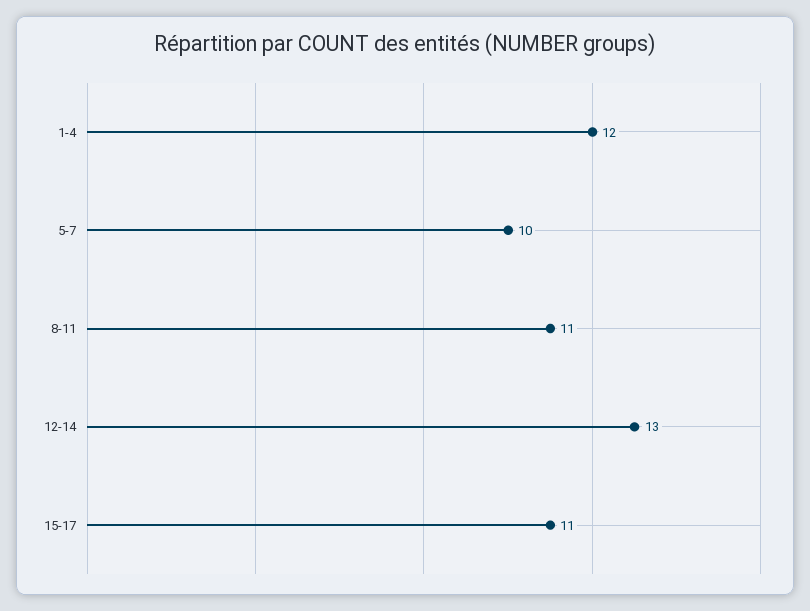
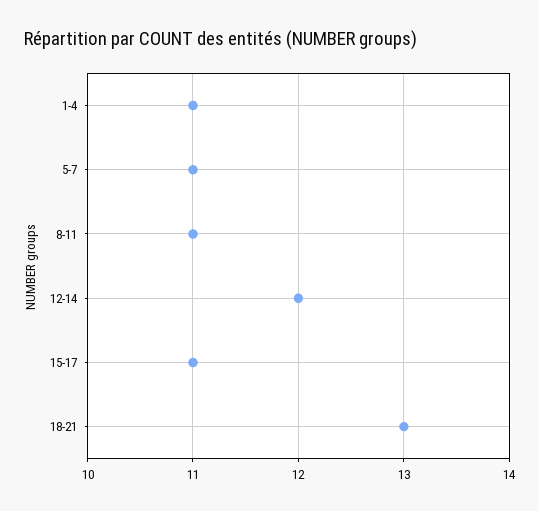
1-4: 12 -> 11
5-7: 10 -> 11
12-14: 13 -> 12
18-21: none -> 13

